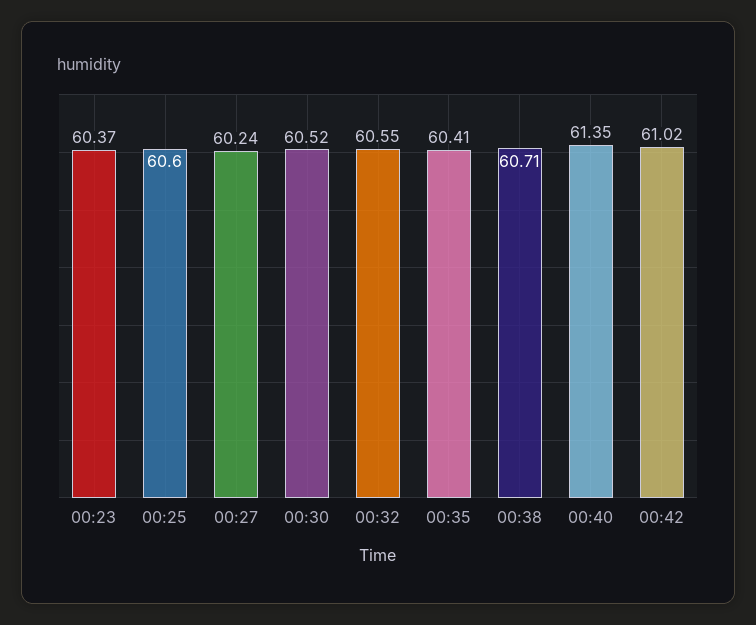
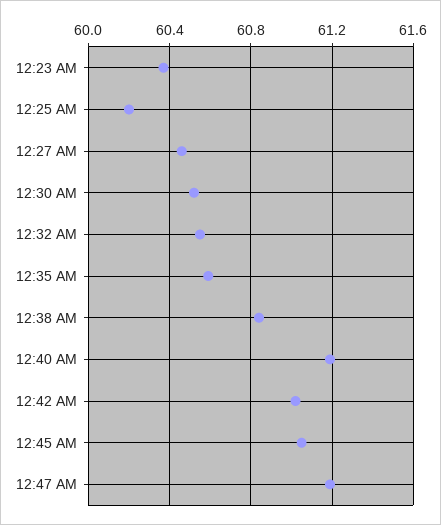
00:25: 60.6 -> 60.2
00:27: 60.24 -> 60.45
00:35: 60.41 -> 60.6
00:38: 60.71 -> 60.85
00:40: 61.35 -> 61.2
12:45 AM: none -> 61.05
12:47 AM: none -> 61.2

